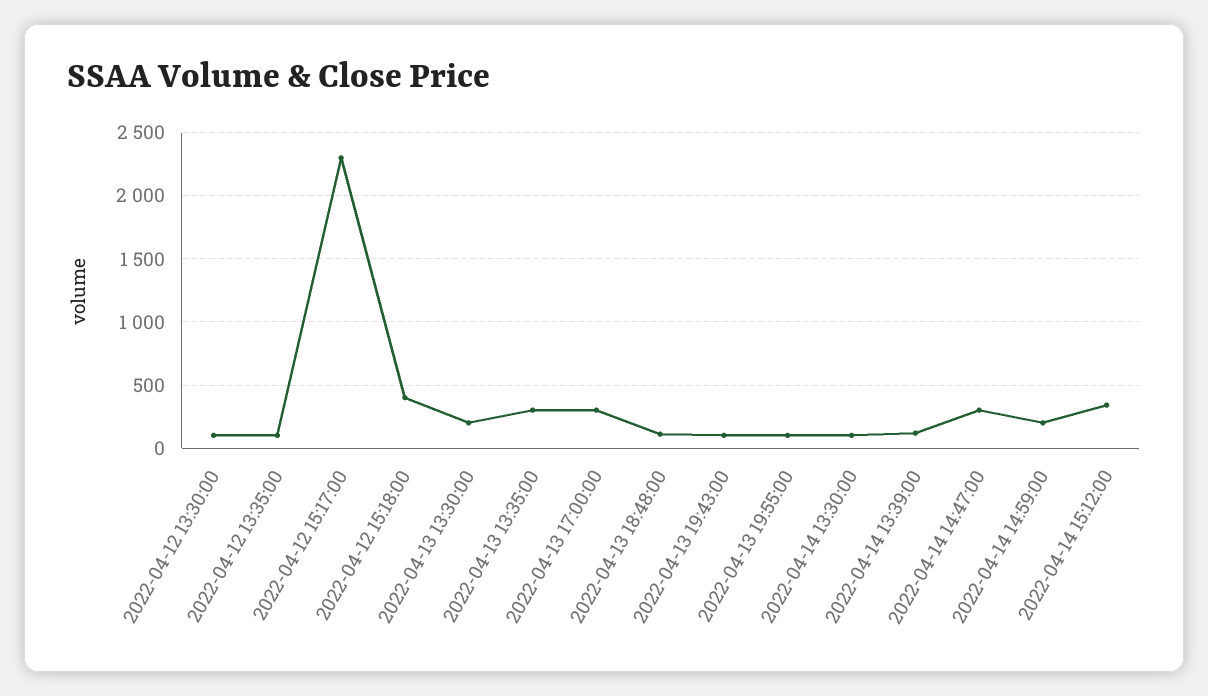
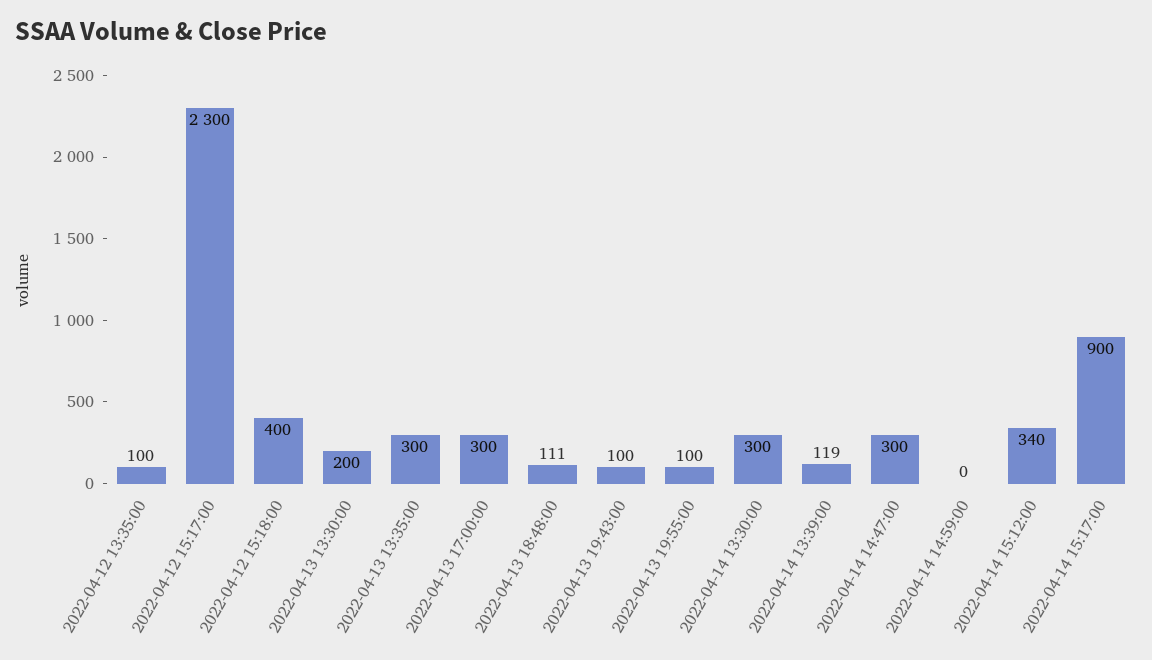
2022-04-12 13:30:00: 100 -> none
2022-04-14 13:30:00: 100 -> 300
2022-04-14 14:59:00: 200 -> 0
2022-04-14 15:17:00: none -> 900

